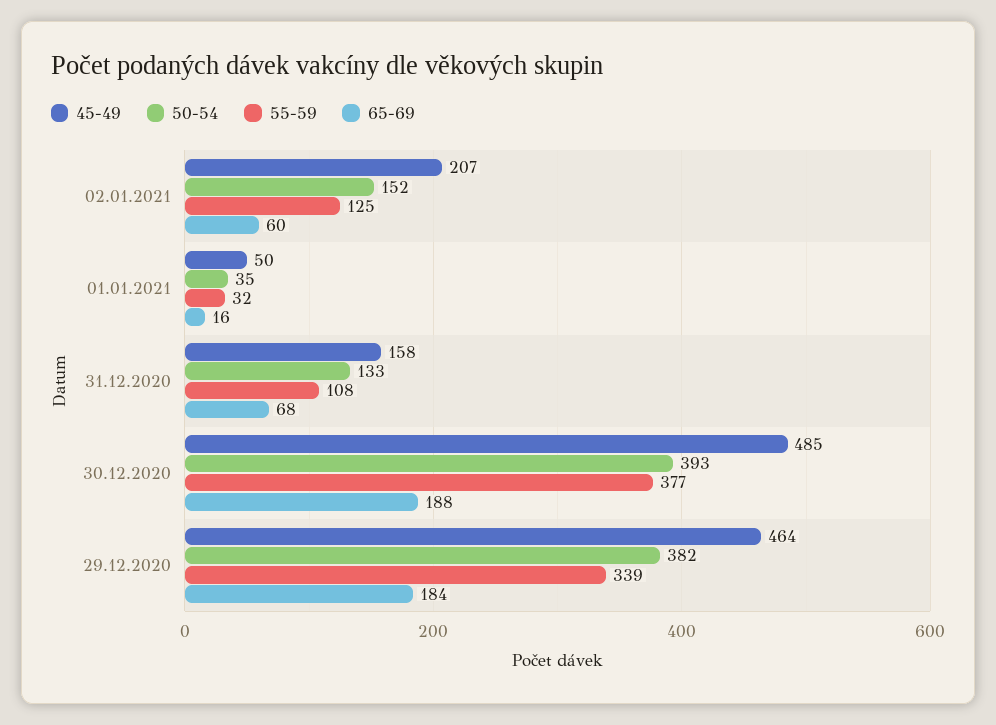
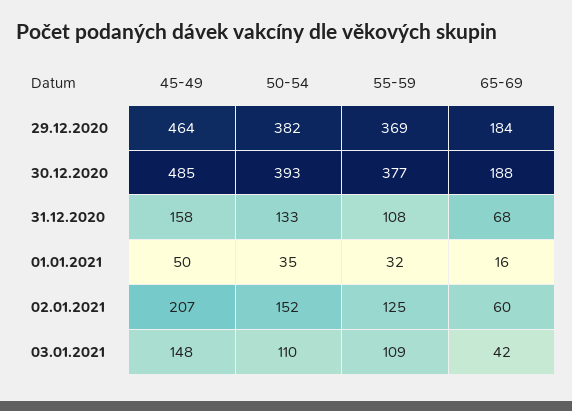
55-59, 29.12.2020: 339 -> 369
45-49, 03.01.2021: none -> 148
50-54, 03.01.2021: none -> 110
55-59, 03.01.2021: none -> 109
65-69, 03.01.2021: none -> 42

